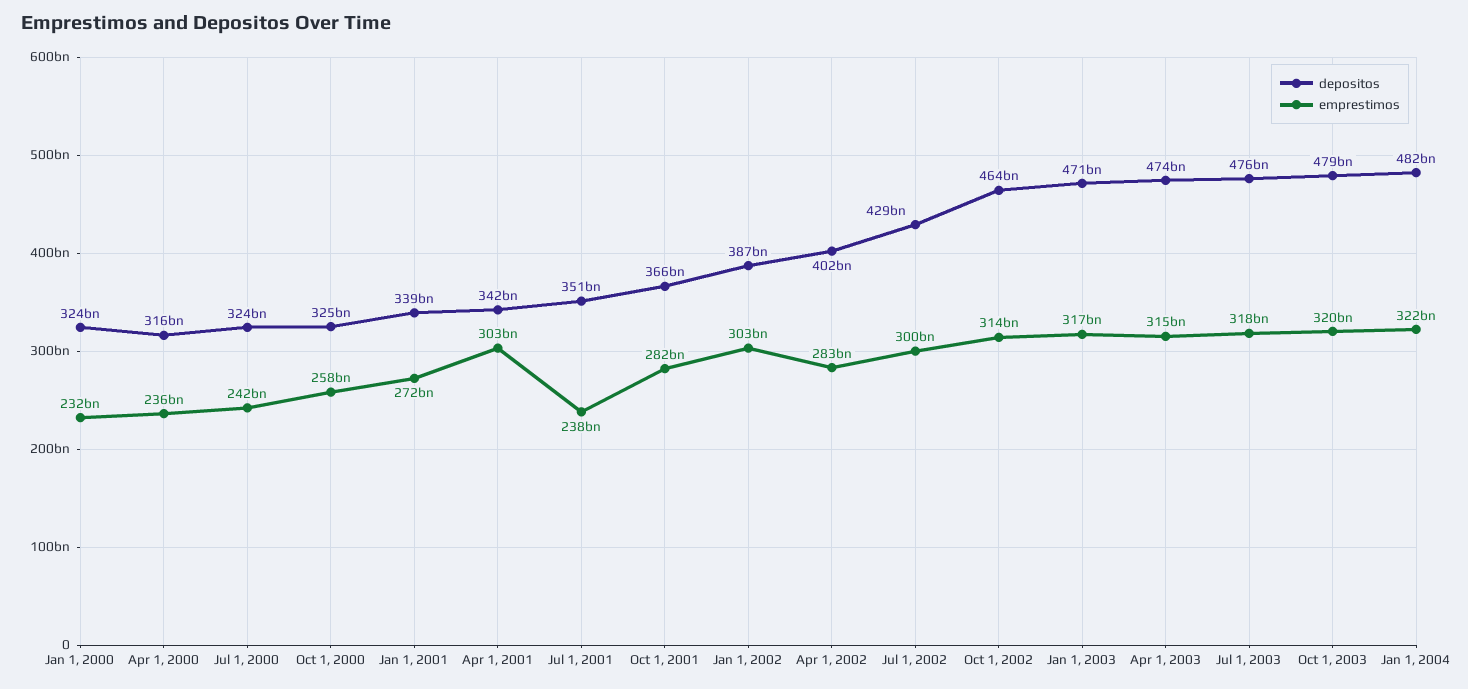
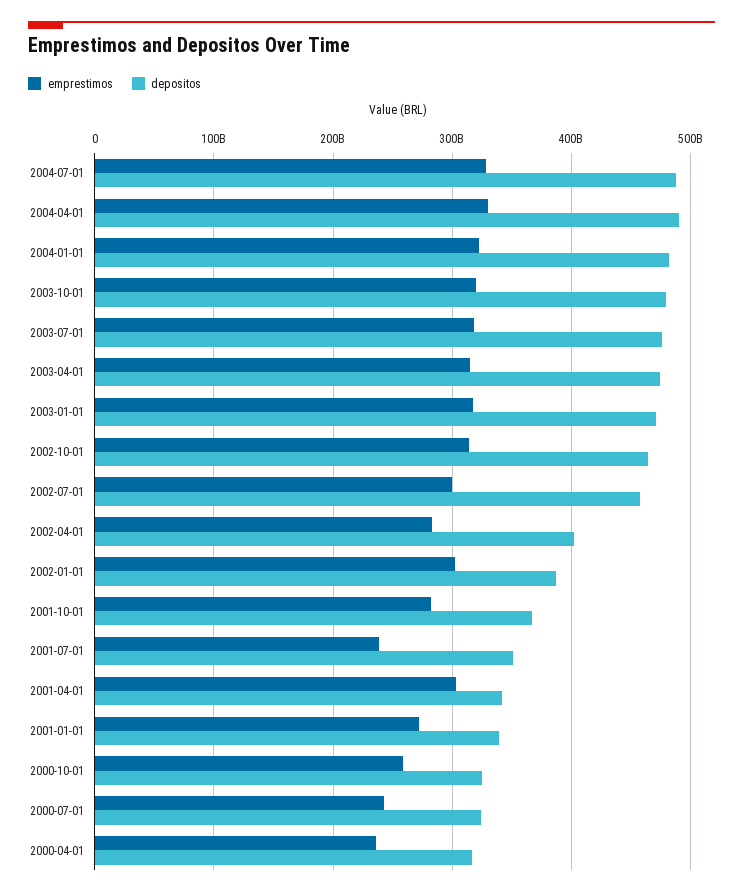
depositos, Jan 1, 2000: 324000000000 -> none
emprestimos, Jan 1, 2000: 232000000000 -> none
depositos, Jul 1, 2002: 429000000000 -> 460000000000
emprestimos, 2004-07-01: none -> 330000000000
depositos, 2004-07-01: none -> 490000000000
emprestimos, 2004-04-01: none -> 330000000000
depositos, 2004-04-01: none -> 490000000000

